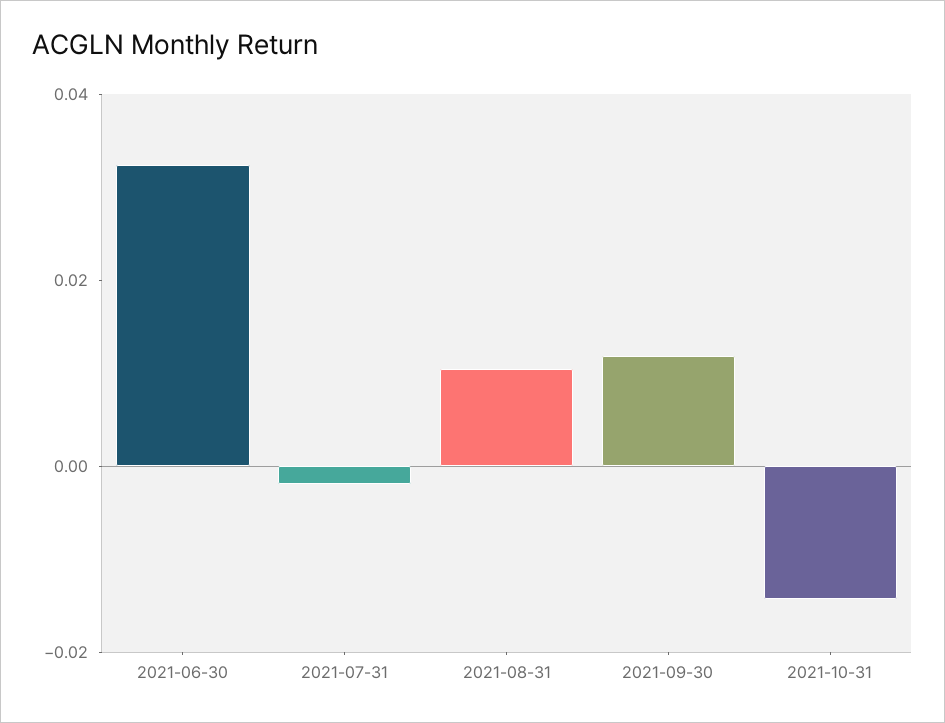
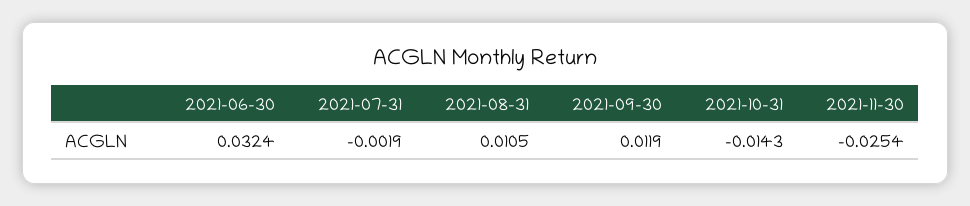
2021-11-30: none -> -0.0254

